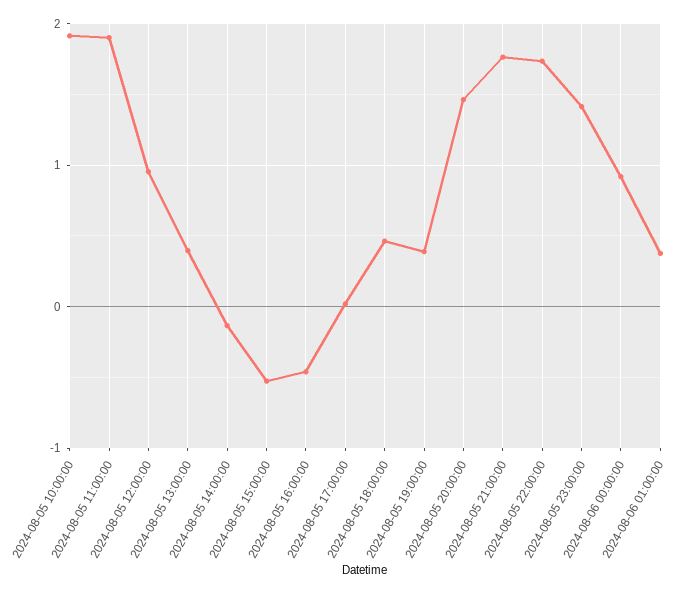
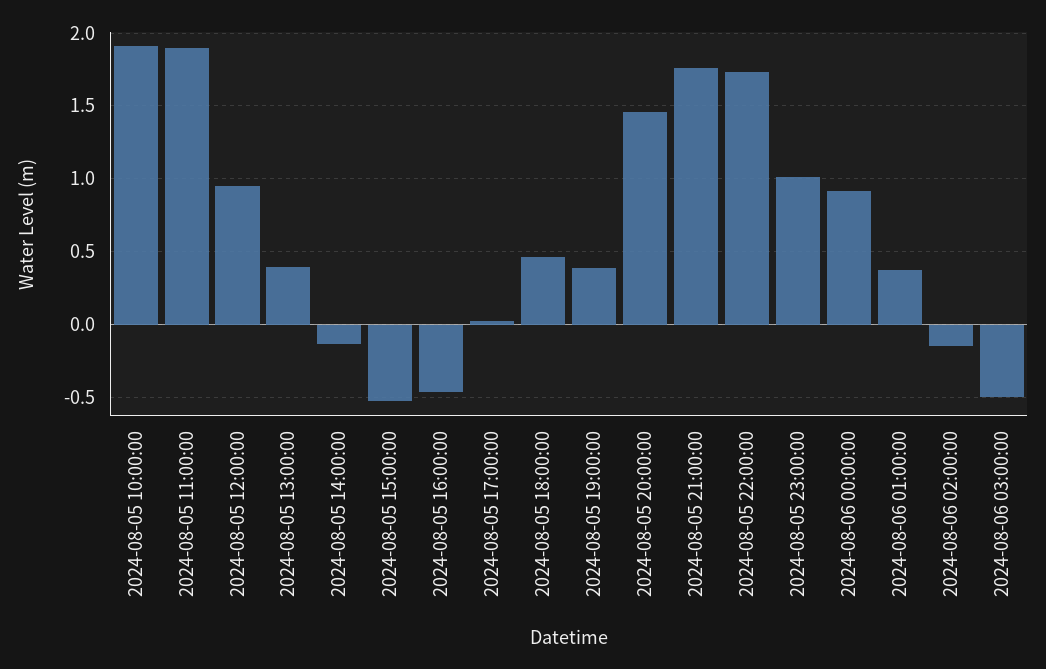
2024-08-05 23:00:00: 1.4 -> 1
2024-08-06 02:00:00: none -> -0.15
2024-08-06 03:00:00: none -> -0.5

